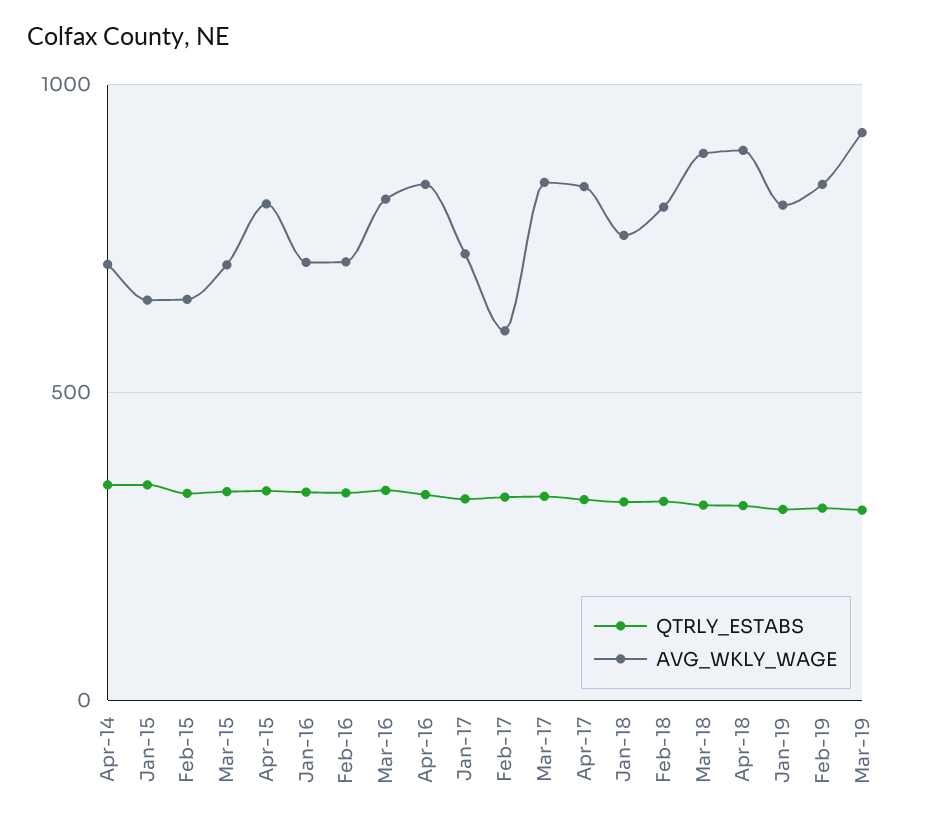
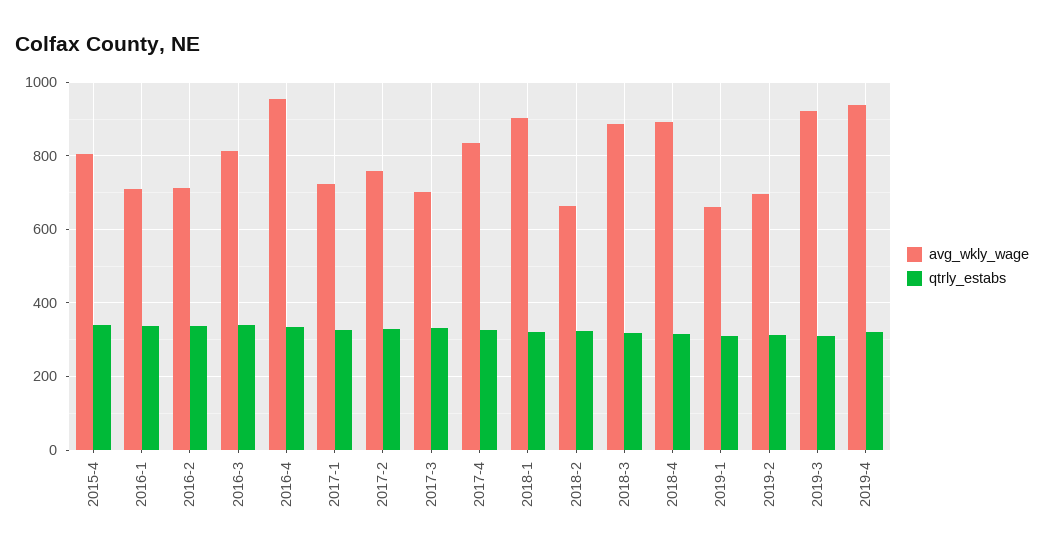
QTRLY_ESTABS, Apr-14: 350 -> none
AVG_WKLY_WAGE, Apr-14: 700 -> none
QTRLY_ESTABS, Jan-15: 350 -> none
AVG_WKLY_WAGE, Jan-15: 650 -> none
QTRLY_ESTABS, Feb-15: 350 -> none
AVG_WKLY_WAGE, Feb-15: 650 -> none
QTRLY_ESTABS, Mar-15: 350 -> none
AVG_WKLY_WAGE, Mar-15: 700 -> none
AVG_WKLY_WAGE, Apr-16: 850 -> 960
AVG_WKLY_WAGE, Feb-17: 600 -> 760
AVG_WKLY_WAGE, Mar-17: 850 -> 700
AVG_WKLY_WAGE, Jan-18: 750 -> 900
AVG_WKLY_WAGE, Feb-18: 800 -> 660
AVG_WKLY_WAGE, Jan-19: 800 -> 660
AVG_WKLY_WAGE, Feb-19: 850 -> 700
AVG_WKLY_WAGE, 2019-4: none -> 940
QTRLY_ESTABS, 2019-4: none -> 320

